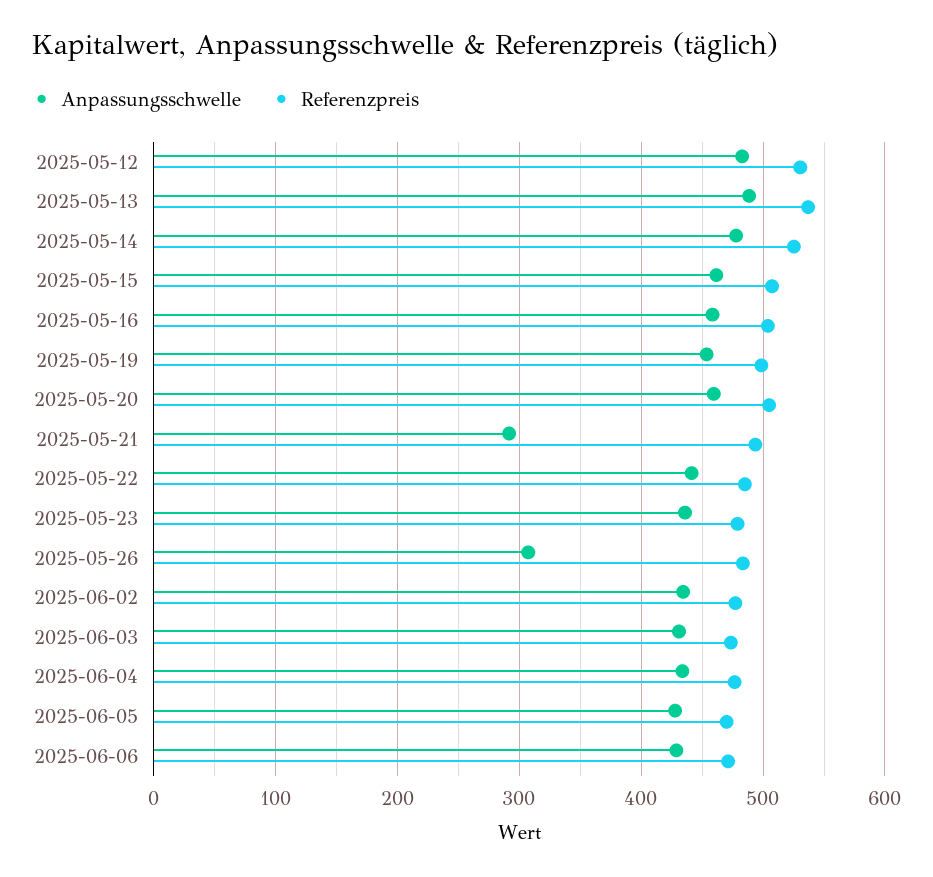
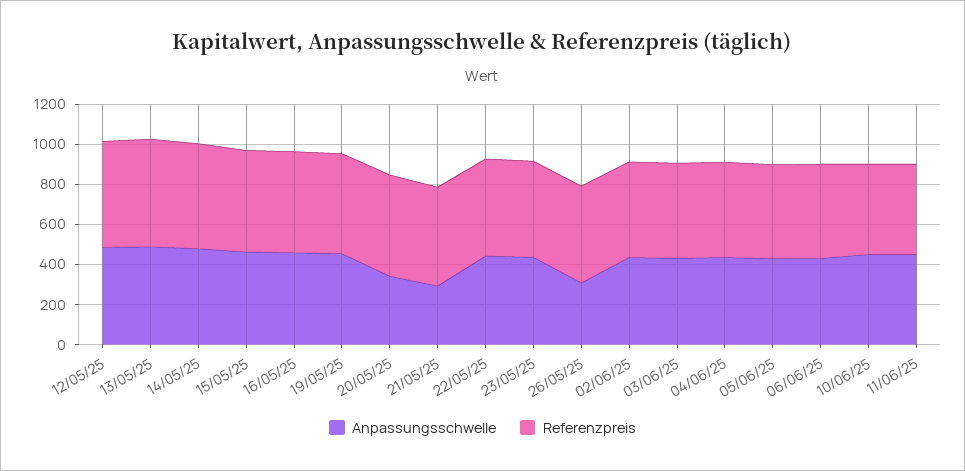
Anpassungsschwelle, 2025-05-20: 460 -> 350
Anpassungsschwelle, 10/06/25: none -> 450
Referenzpreis, 10/06/25: none -> 450
Anpassungsschwelle, 11/06/25: none -> 450
Referenzpreis, 11/06/25: none -> 450

